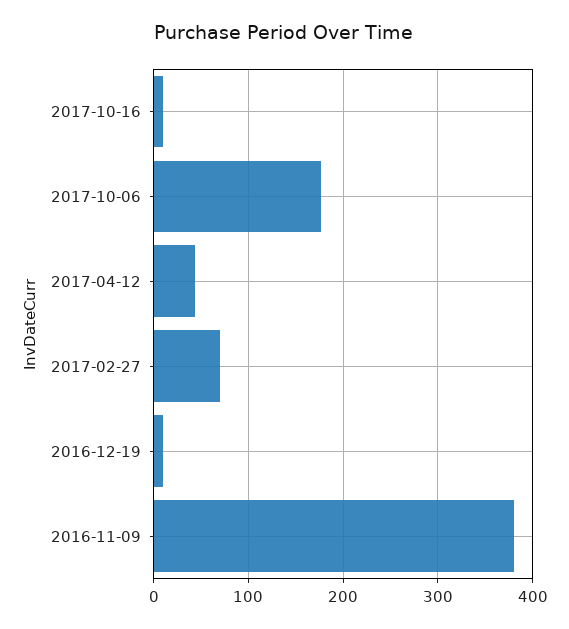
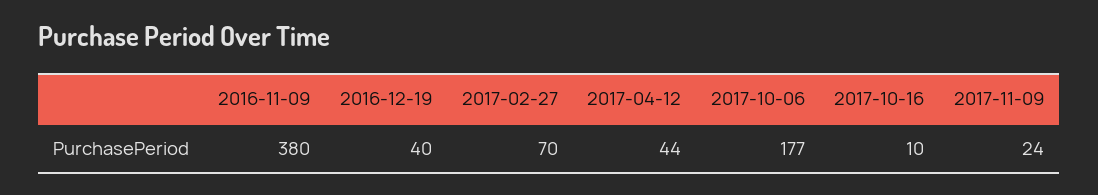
2016-12-19: 10 -> 40
2017-11-09: none -> 24

